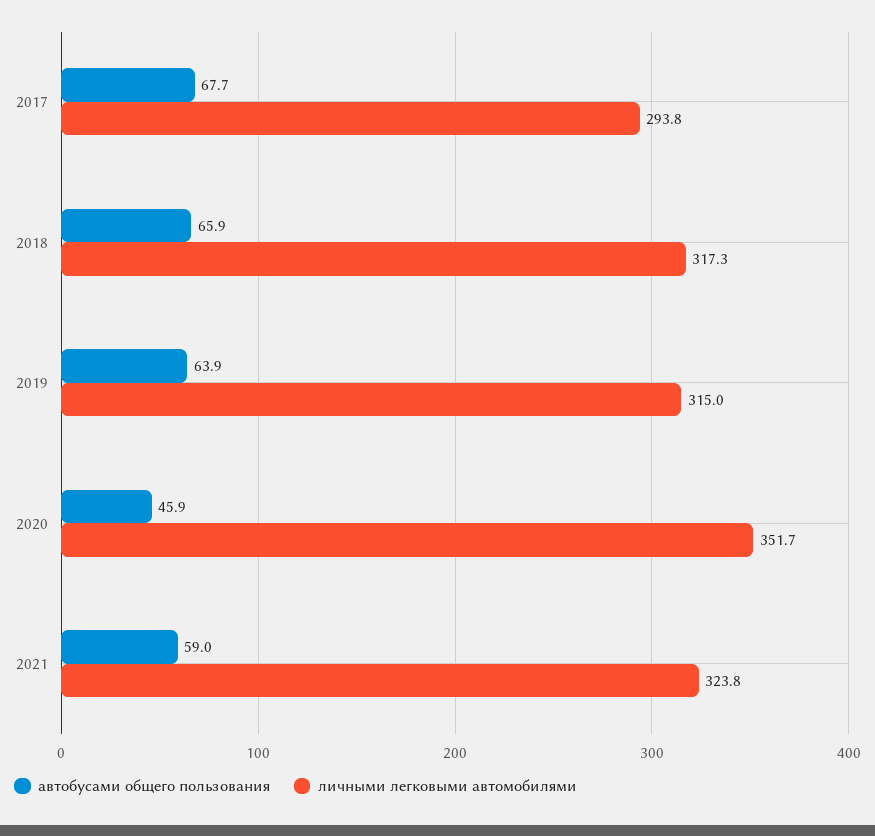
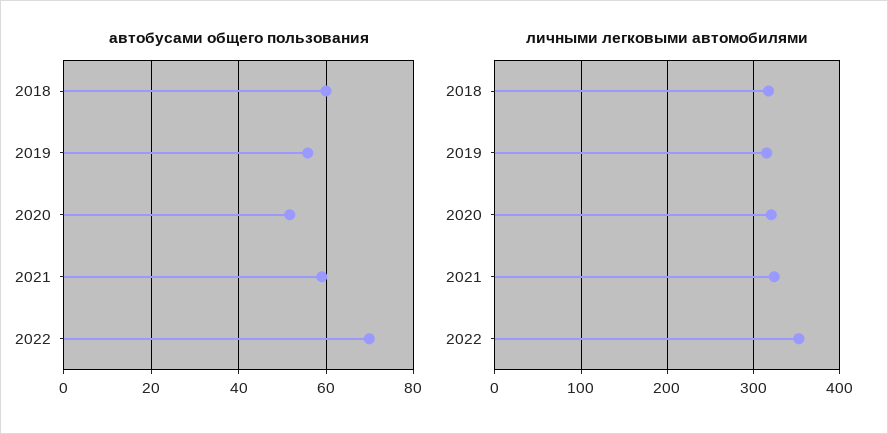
автобусами общего пользования, 2017: 67.7 -> none
личными легковыми автомобилями, 2017: 293.8 -> none
автобусами общего пользования, 2018: 65.9 -> 60
автобусами общего пользования, 2019: 63.9 -> 56
автобусами общего пользования, 2020: 45.9 -> 52
личными легковыми автомобилями, 2020: 351.7 -> 320
автобусами общего пользования, 2022: none -> 70
личными легковыми автомобилями, 2022: none -> 350

